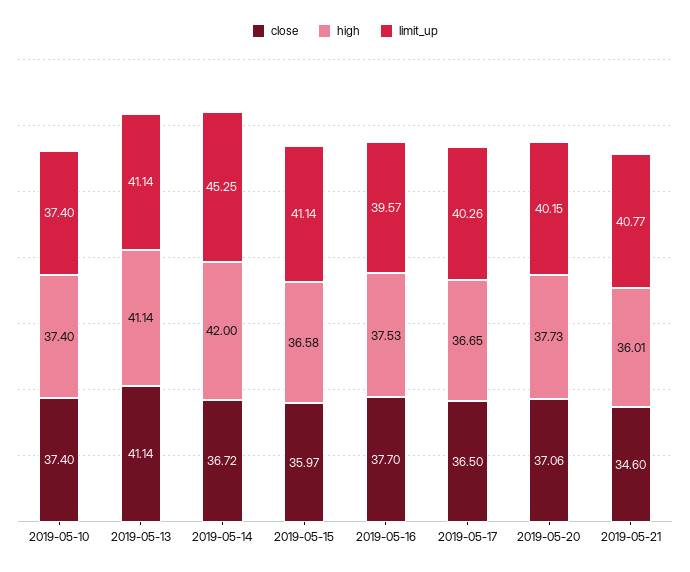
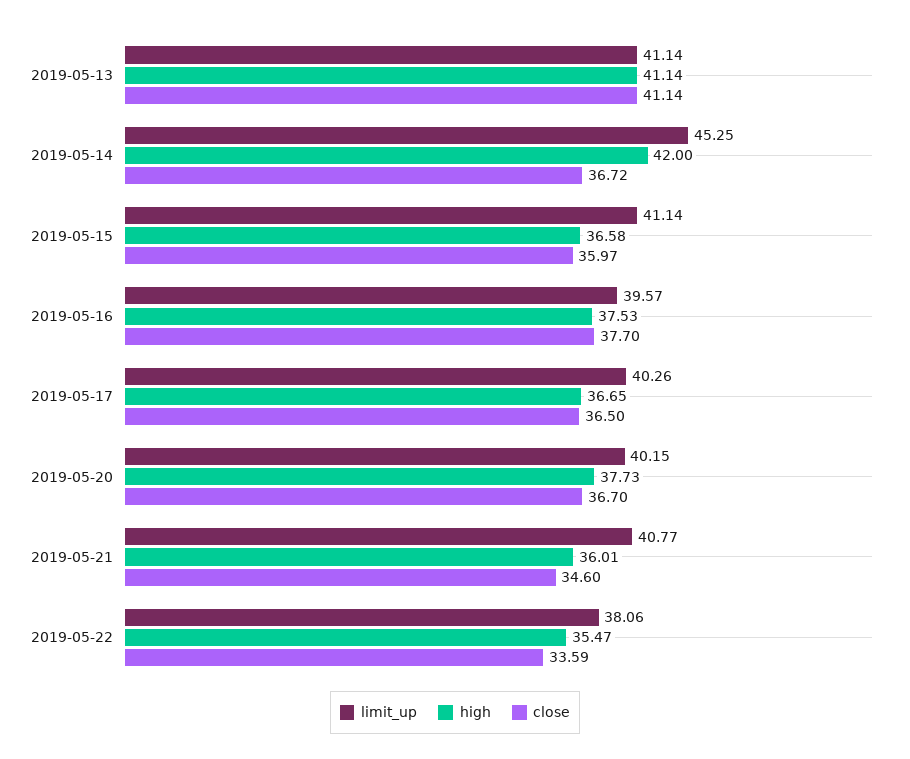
close, 2019-05-10: 37.4 -> none
high, 2019-05-10: 37.4 -> none
limit_up, 2019-05-10: 37.4 -> none
close, 2019-05-20: 37.06 -> 36.7
limit_up, 2019-05-22: none -> 38.06
high, 2019-05-22: none -> 35.47
close, 2019-05-22: none -> 33.59

